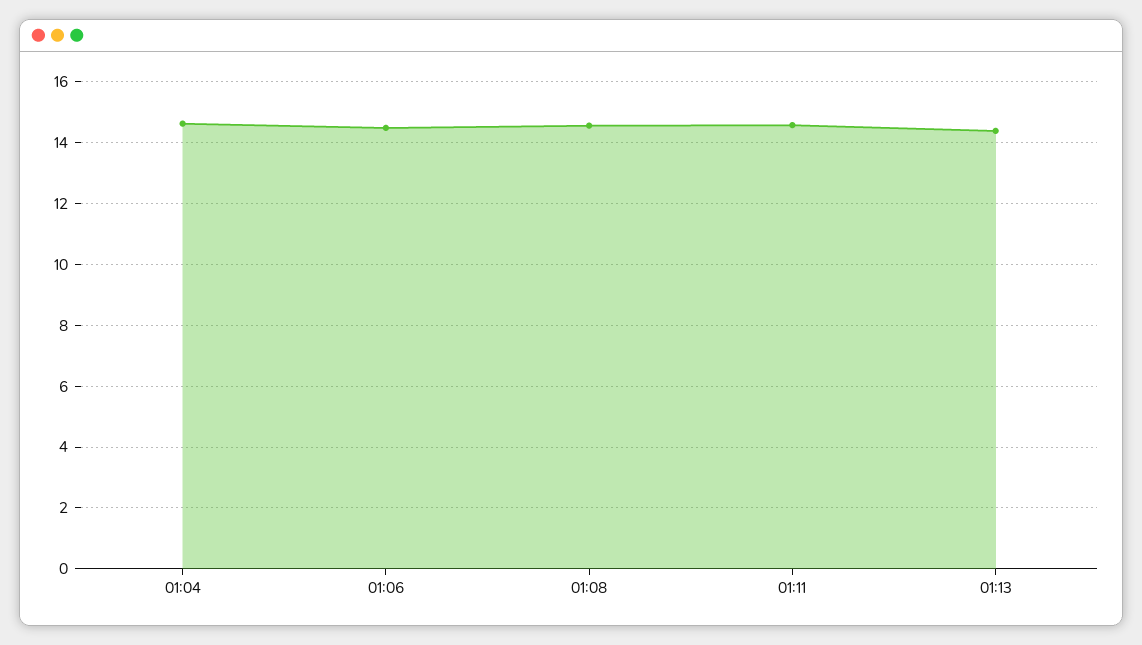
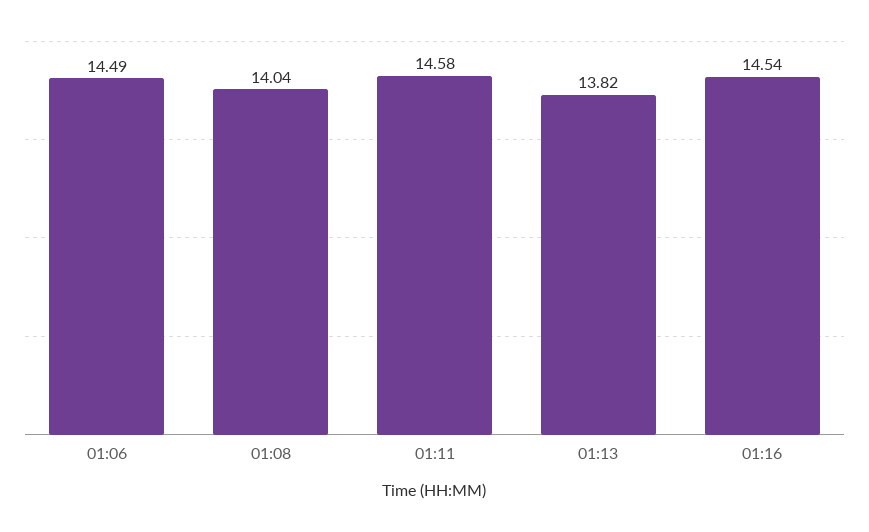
01:04: 14.6 -> none
01:08: 14.6 -> 14.04
01:13: 14.4 -> 13.82
01:16: none -> 14.54

